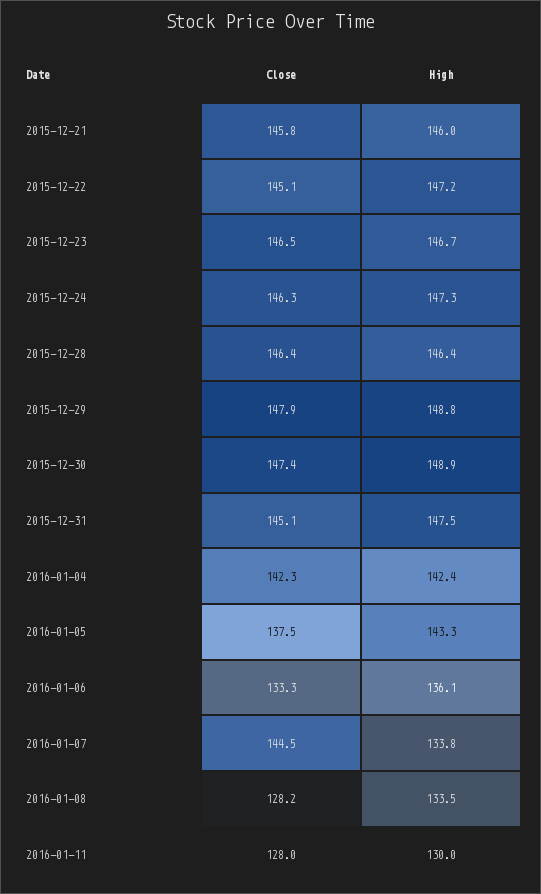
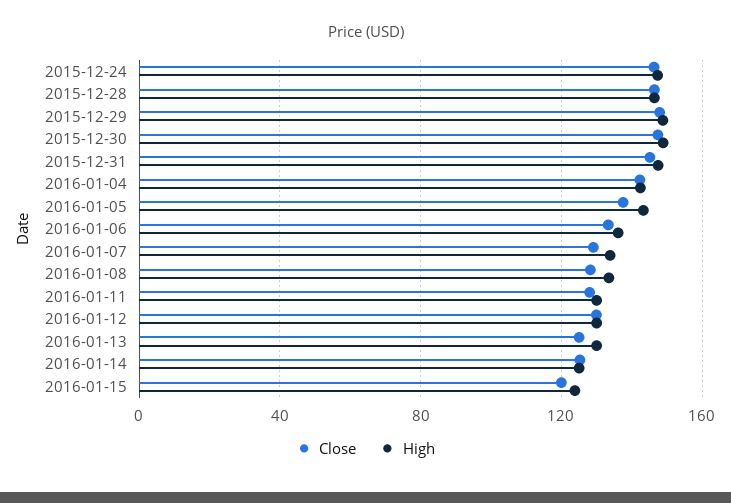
Close, 2015-12-21: 145.8 -> none
High, 2015-12-21: 146 -> none
Close, 2015-12-22: 145.1 -> none
High, 2015-12-22: 147.2 -> none
Close, 2015-12-23: 146.5 -> none
High, 2015-12-23: 146.7 -> none
Close, 2016-01-07: 144.5 -> 130
Close, 2016-01-12: none -> 130
High, 2016-01-12: none -> 130
Close, 2016-01-13: none -> 125
High, 2016-01-13: none -> 130
Close, 2016-01-14: none -> 125
High, 2016-01-14: none -> 125
Close, 2016-01-15: none -> 120
High, 2016-01-15: none -> 125

